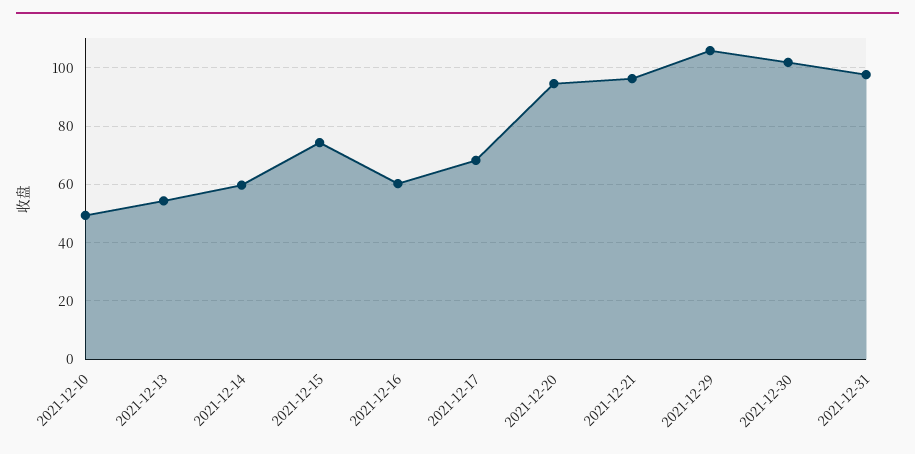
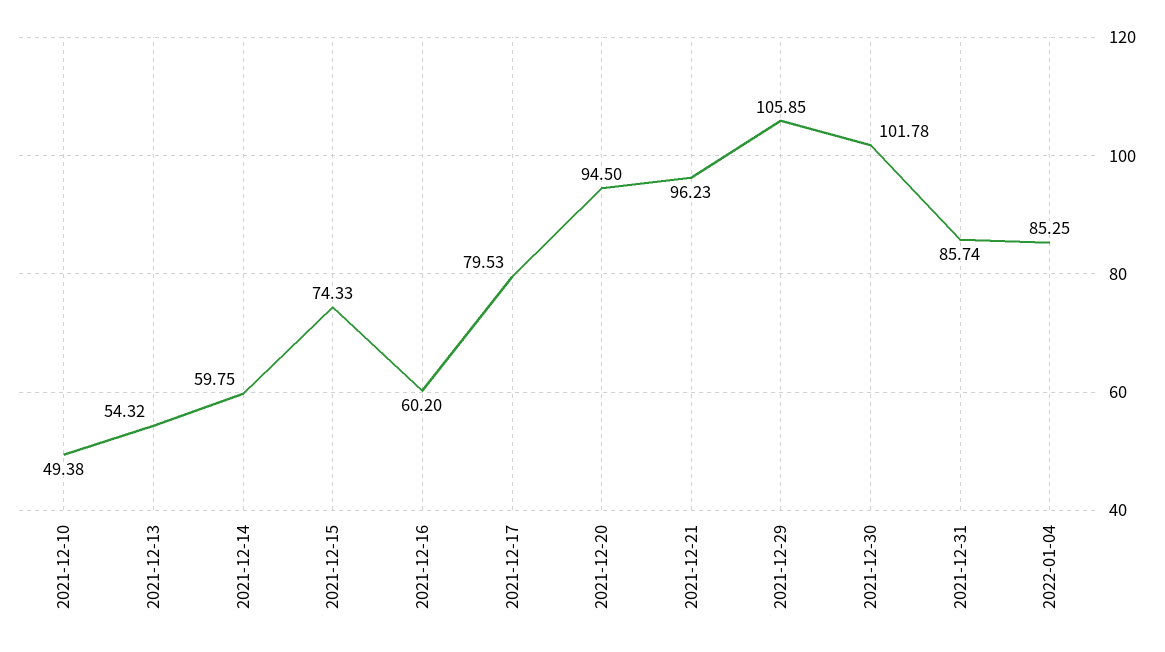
2021-12-17: 67.5 -> 79.53
2021-12-31: 97.5 -> 85.74
2022-01-04: none -> 85.25

